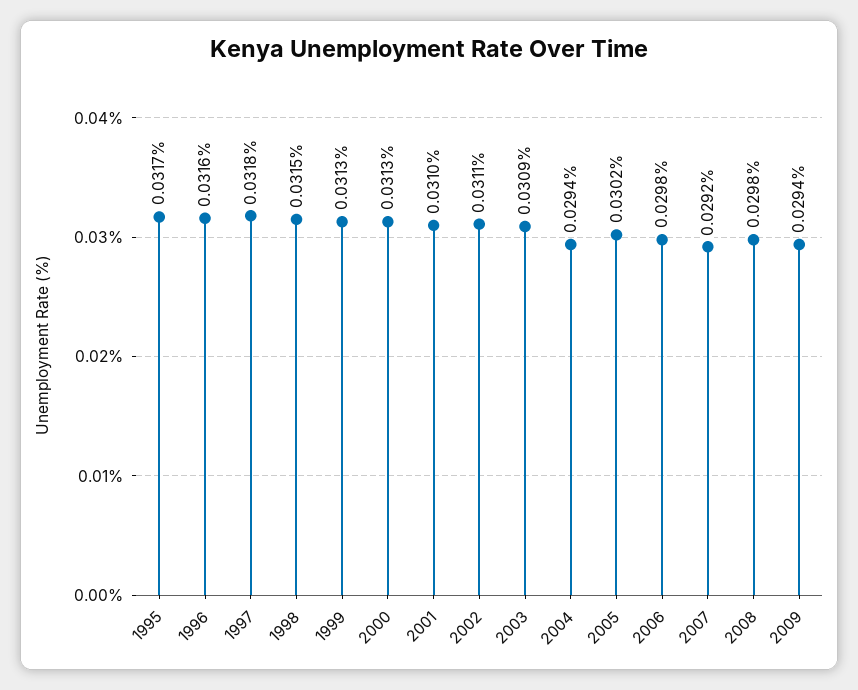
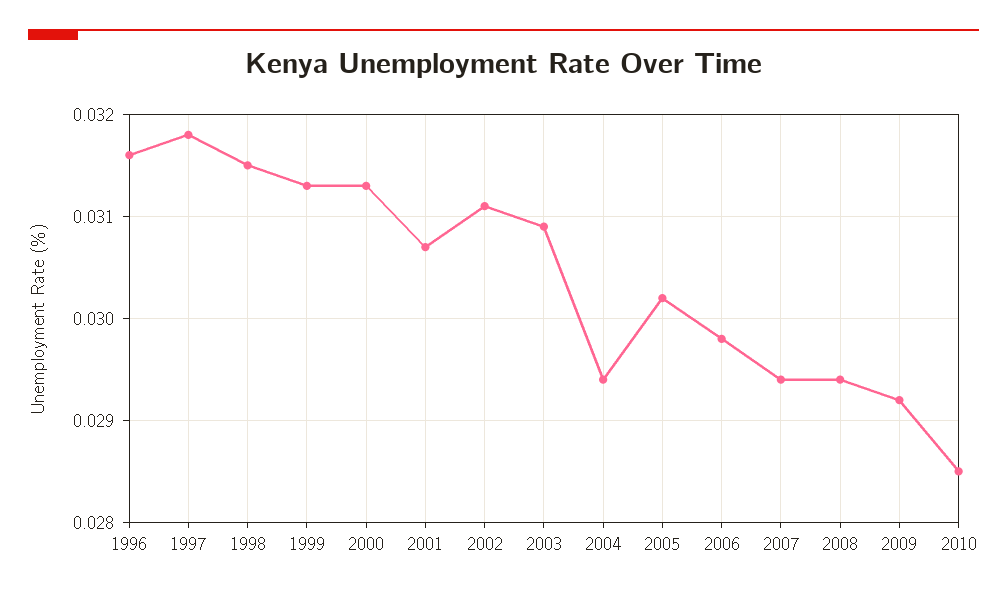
1995: 0.0317 -> none
2001: 0.031 -> 0.0307
2007: 0.0292 -> 0.0294
2008: 0.0298 -> 0.0294
2009: 0.0294 -> 0.0292
2010: none -> 0.0285

